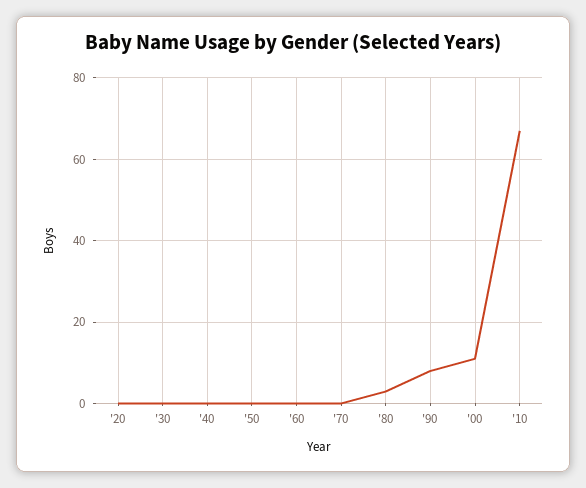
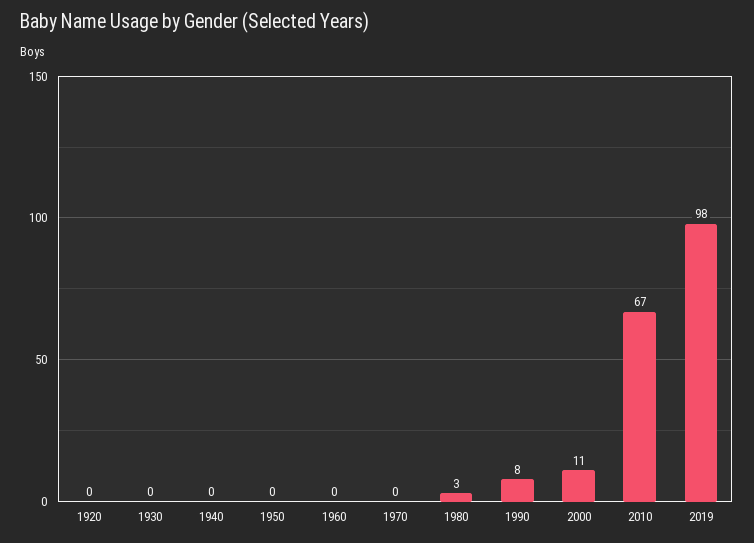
2019: none -> 98

